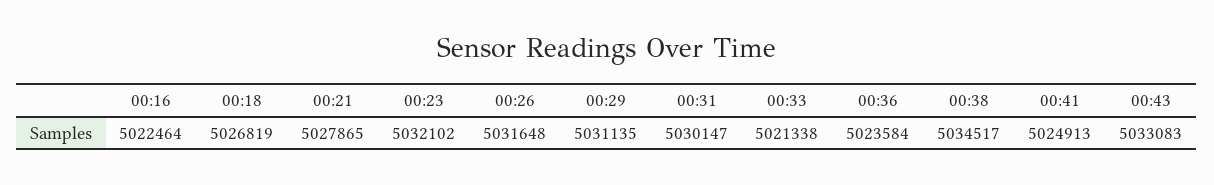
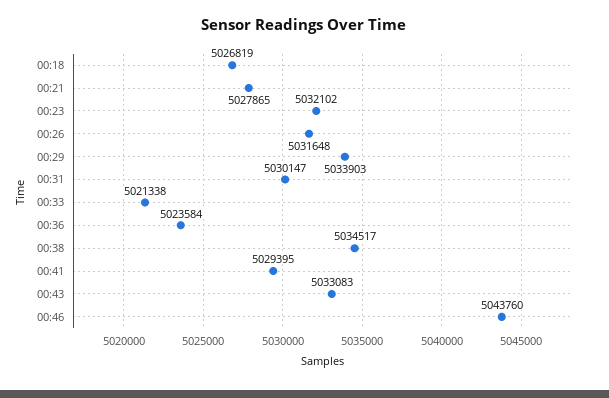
00:16: 5022464 -> none
00:29: 5031135 -> 5033903
00:41: 5024913 -> 5029395
00:46: none -> 5043760

